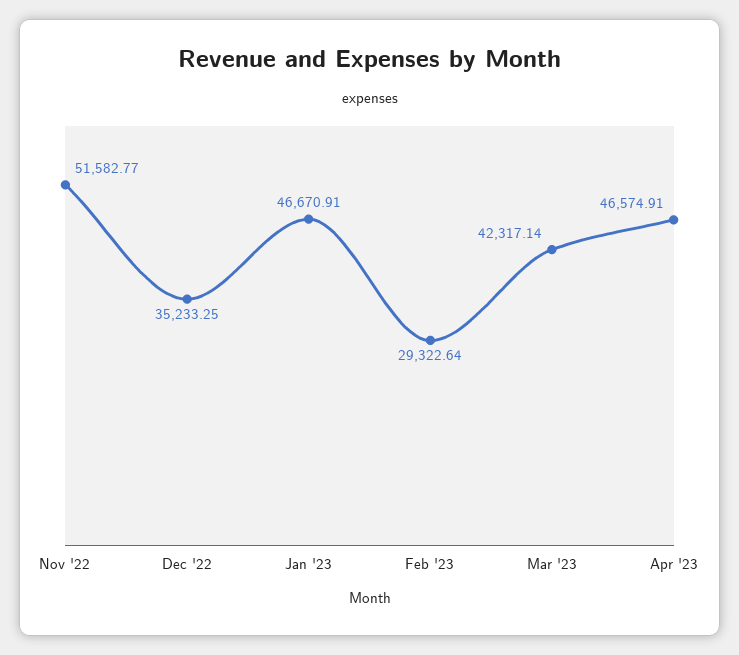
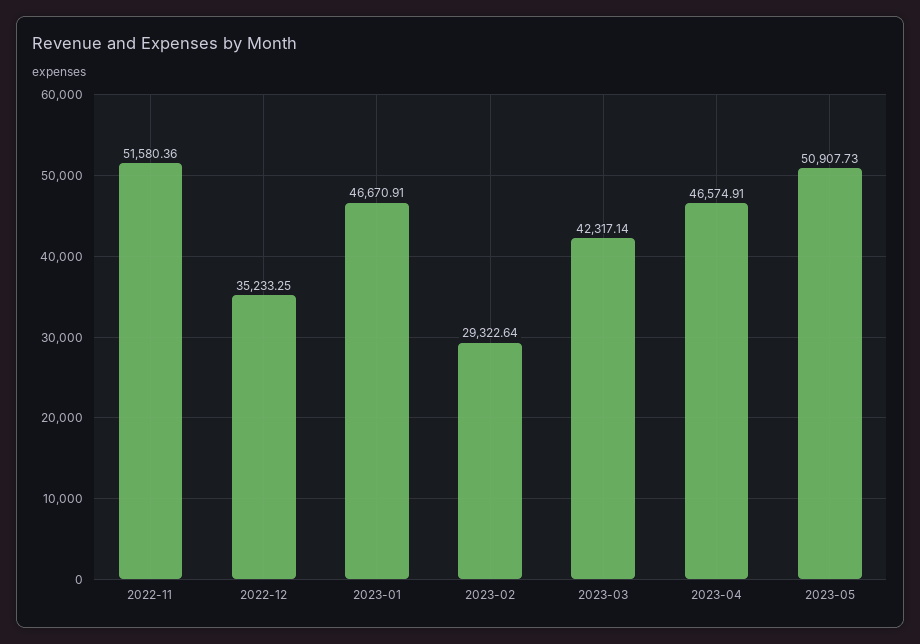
Nov '22: 51582.77 -> 51580.36
2023-05: none -> 50907.73

